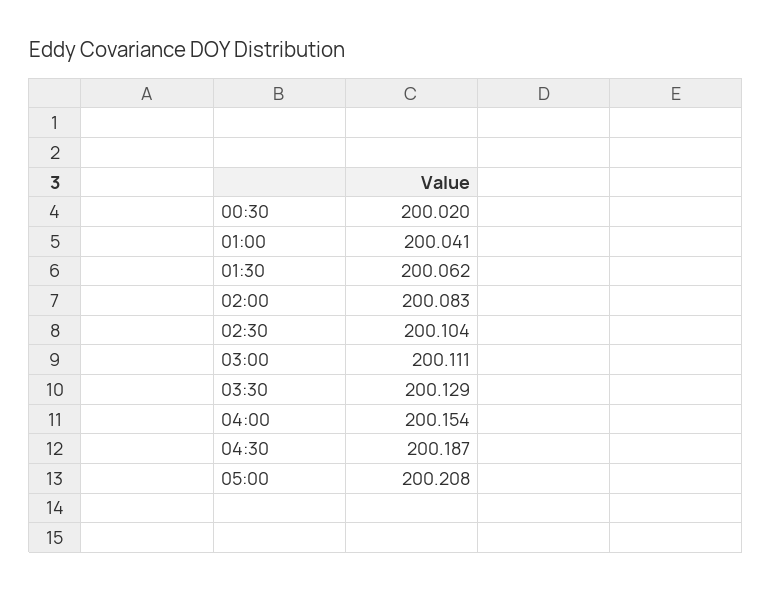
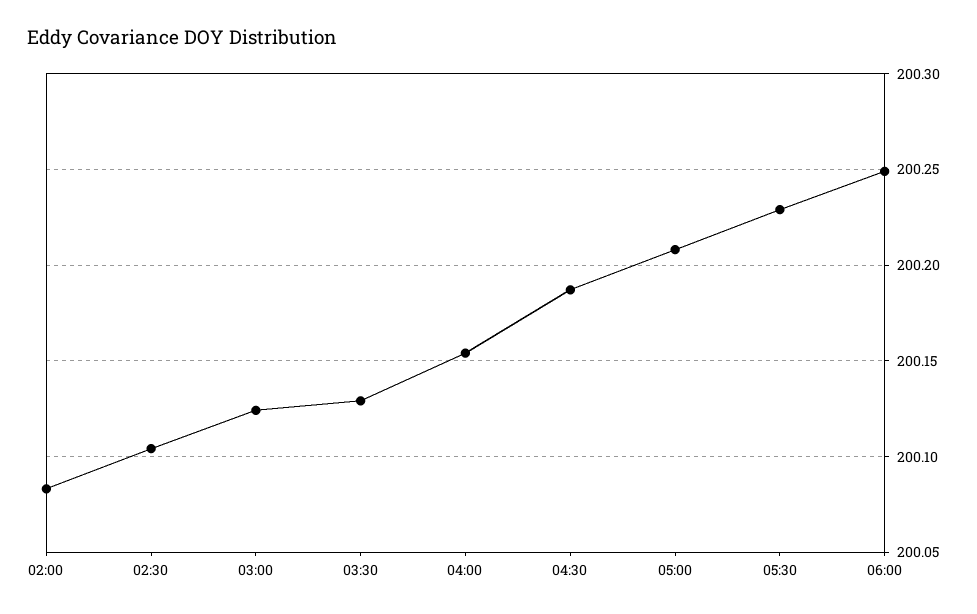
00:30: 200.02 -> none
01:00: 200.041 -> none
01:30: 200.062 -> none
03:00: 200.111 -> 200.125
05:30: none -> 200.23
06:00: none -> 200.25

